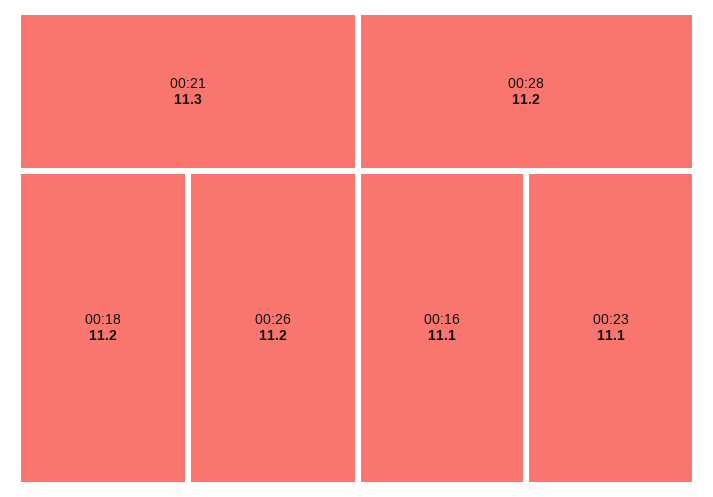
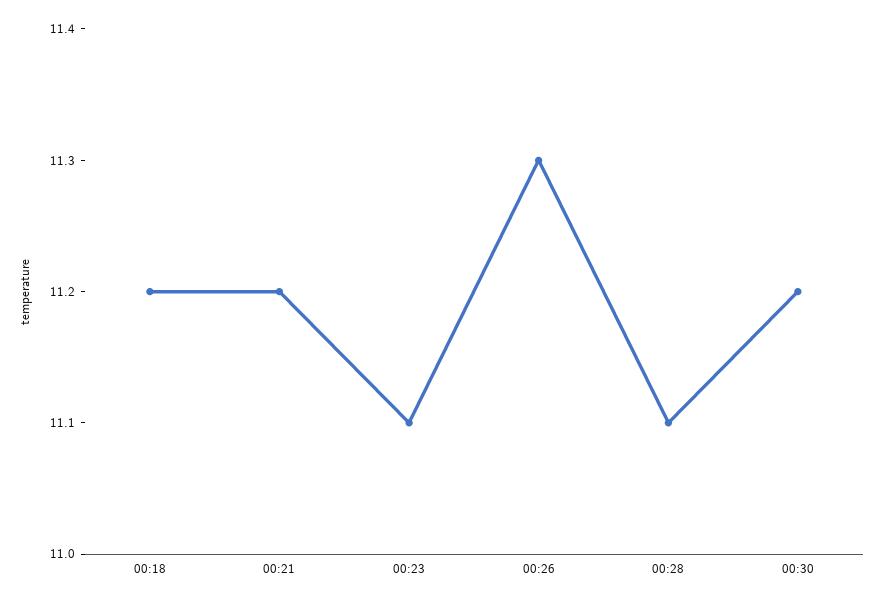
00:21: 11.3 -> 11.2
00:26: 11.2 -> 11.3
00:28: 11.2 -> 11.1
00:16: 11.1 -> none
00:30: none -> 11.2

